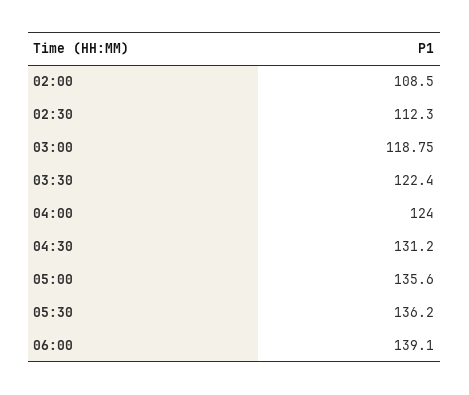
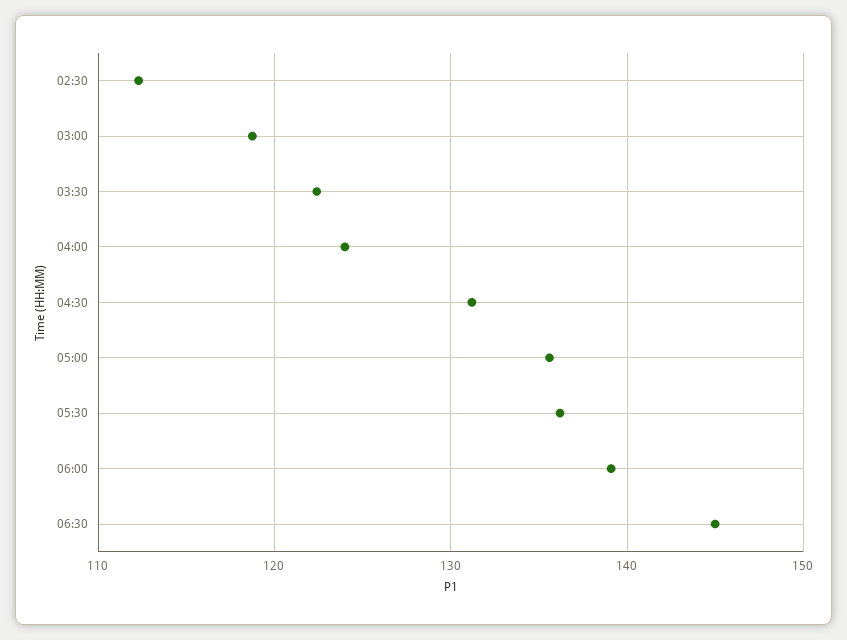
02:00: 108.5 -> none
06:30: none -> 145

